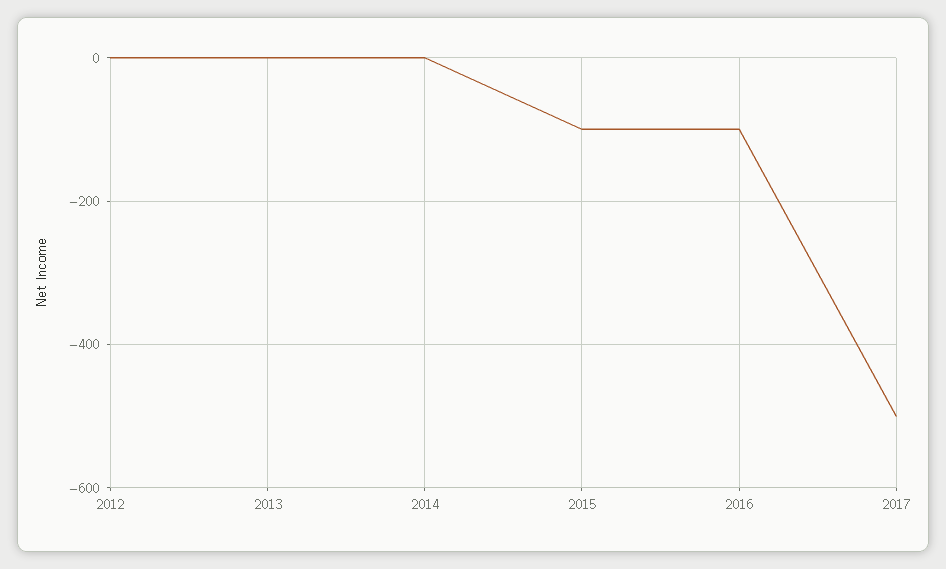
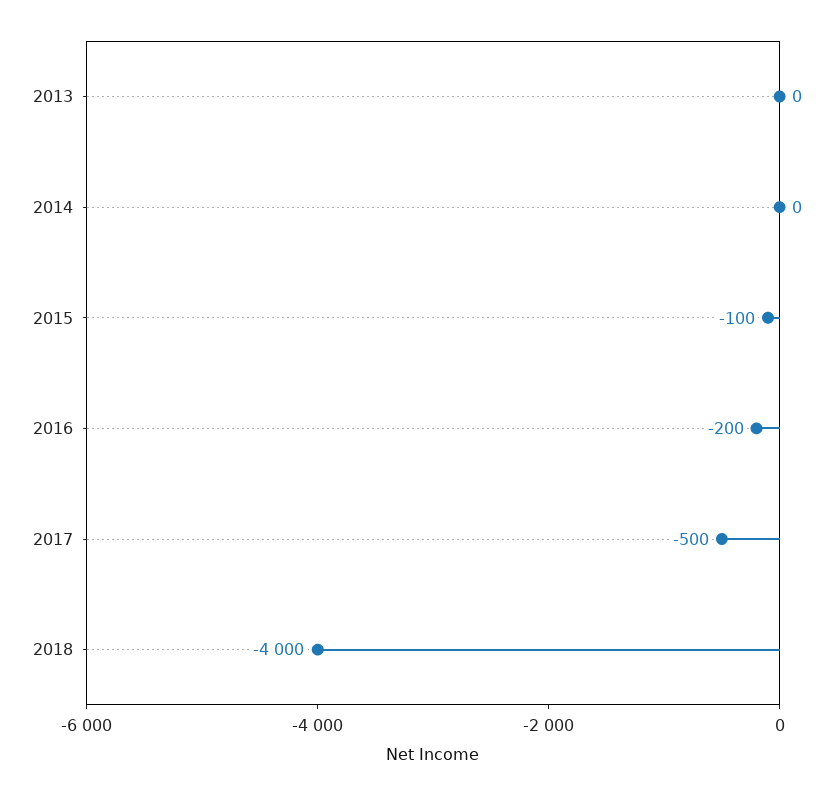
2012: 0 -> none
2016: -100 -> -200
2018: none -> -4000

